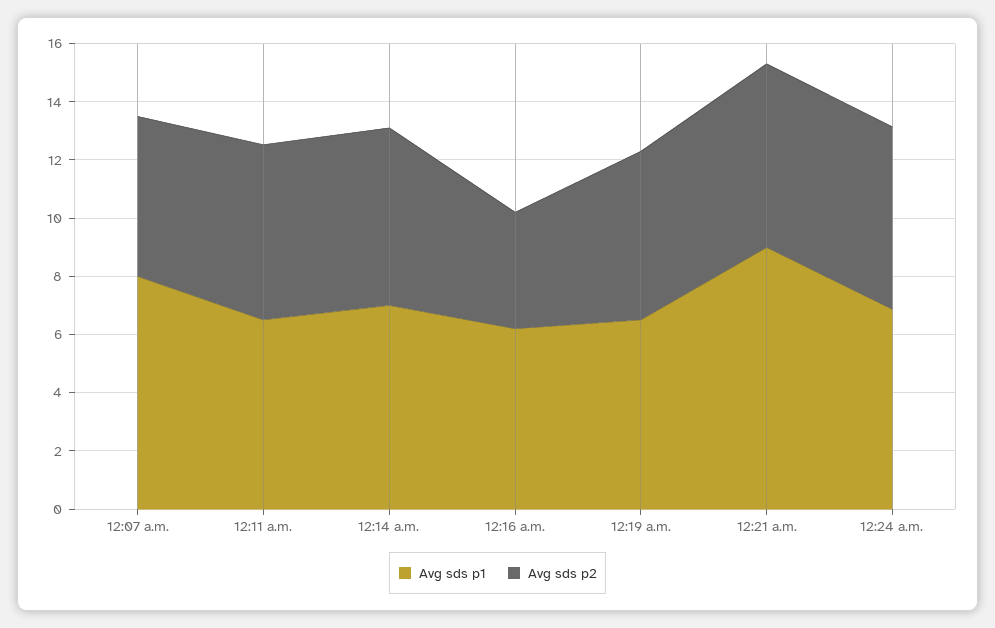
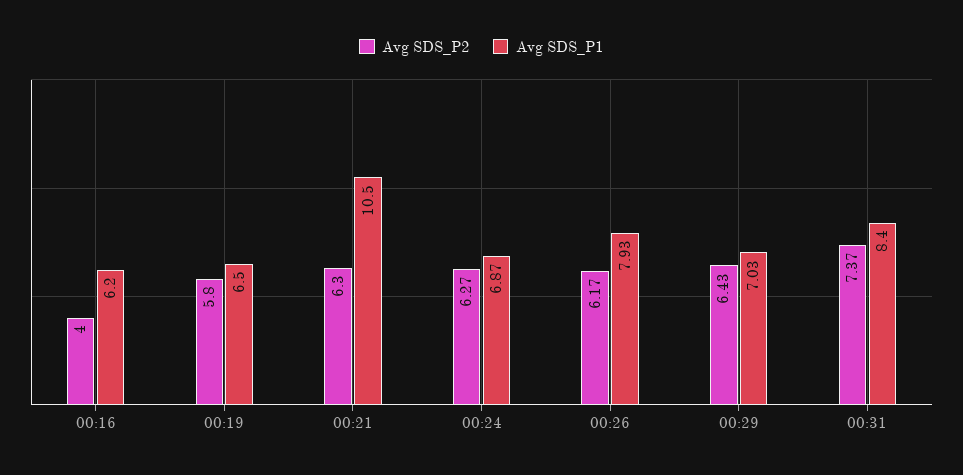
Avg sds p1, 12:07 a.m.: 8 -> none
Avg sds p2, 12:07 a.m.: 5.5 -> none
Avg sds p1, 12:11 a.m.: 6.5 -> none
Avg sds p2, 12:11 a.m.: 6 -> none
Avg sds p1, 12:14 a.m.: 7 -> none
Avg sds p2, 12:14 a.m.: 6 -> none
Avg sds p1, 12:21 a.m.: 9 -> 10.5
Avg sds p2, 00:26: none -> 6.17
Avg sds p1, 00:26: none -> 7.93
Avg sds p2, 00:29: none -> 6.43
Avg sds p1, 00:29: none -> 7.03
Avg sds p2, 00:31: none -> 7.37
Avg sds p1, 00:31: none -> 8.4

